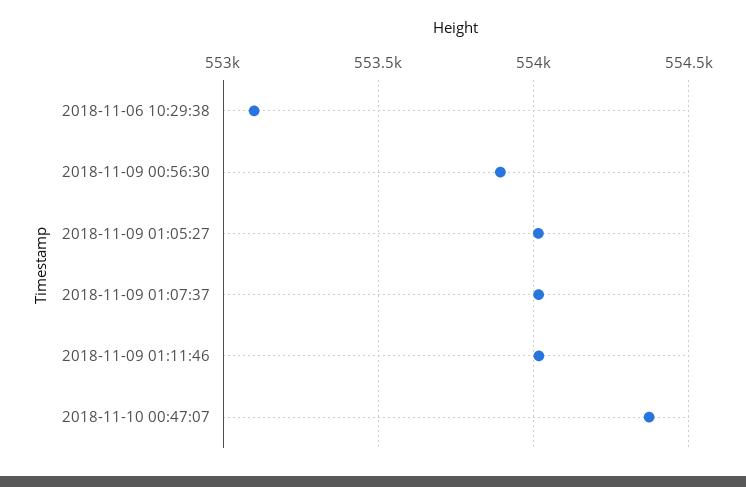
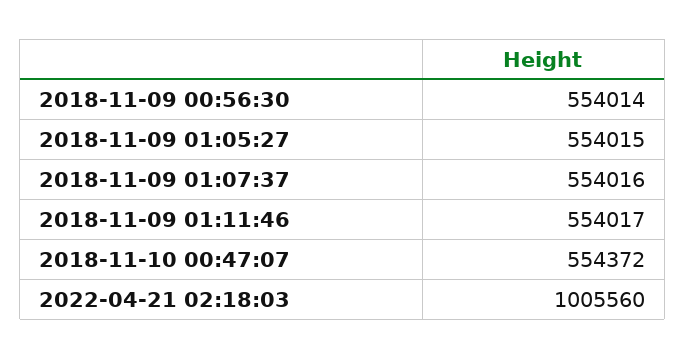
2018-11-06 10:29:38: 553100 -> none
2018-11-09 00:56:30: 553900 -> 554014
2022-04-21 02:18:03: none -> 1005560

